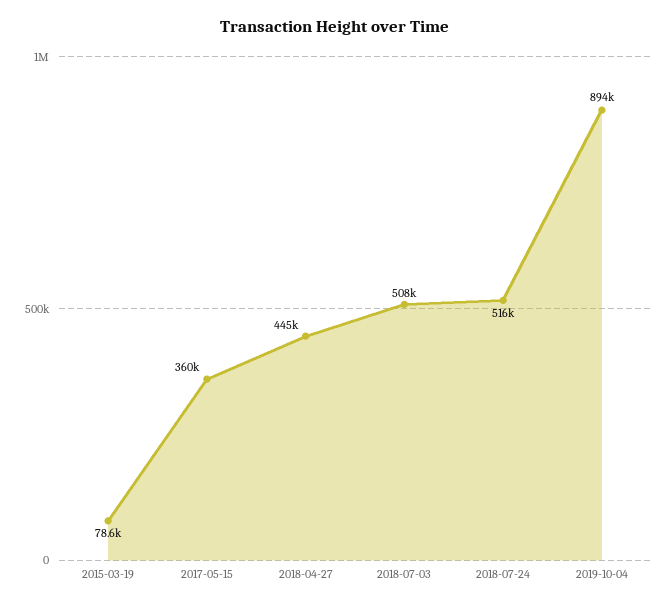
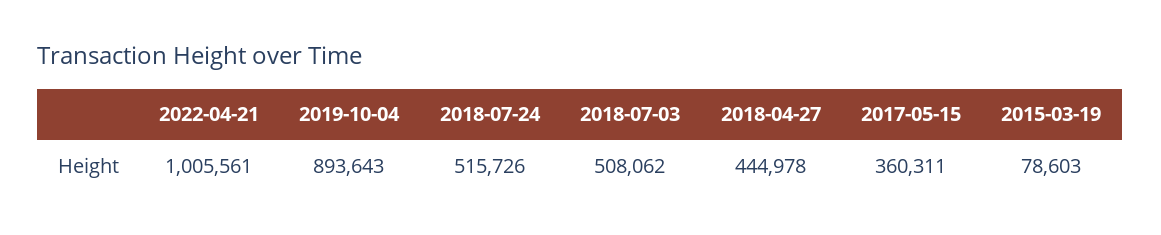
2022-04-21: none -> 1005561

